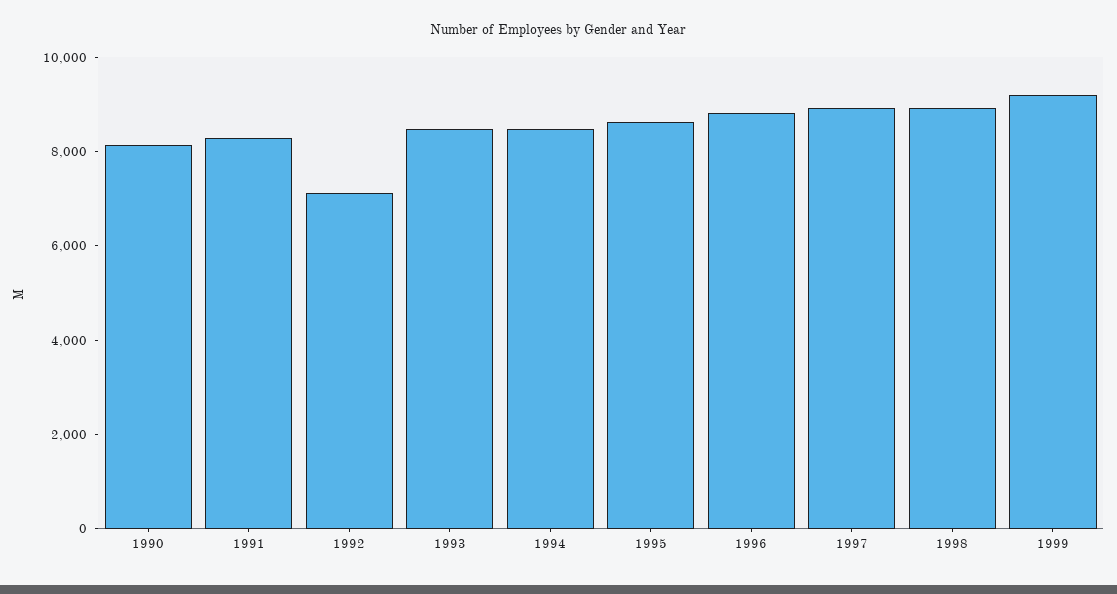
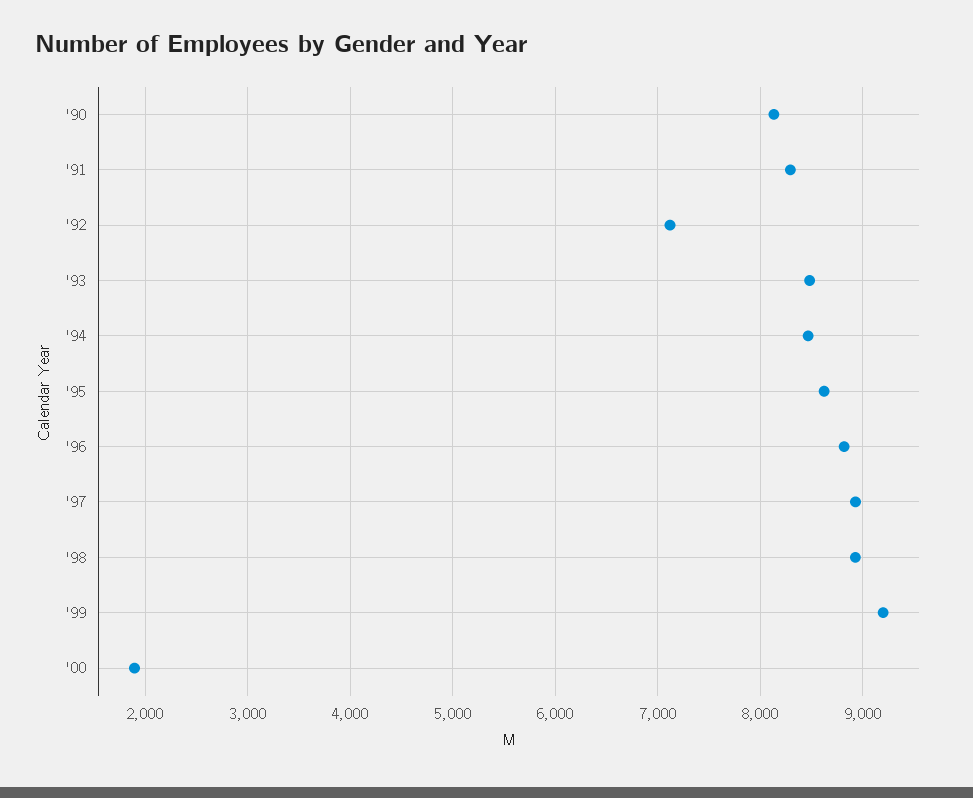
'00: none -> 1900

